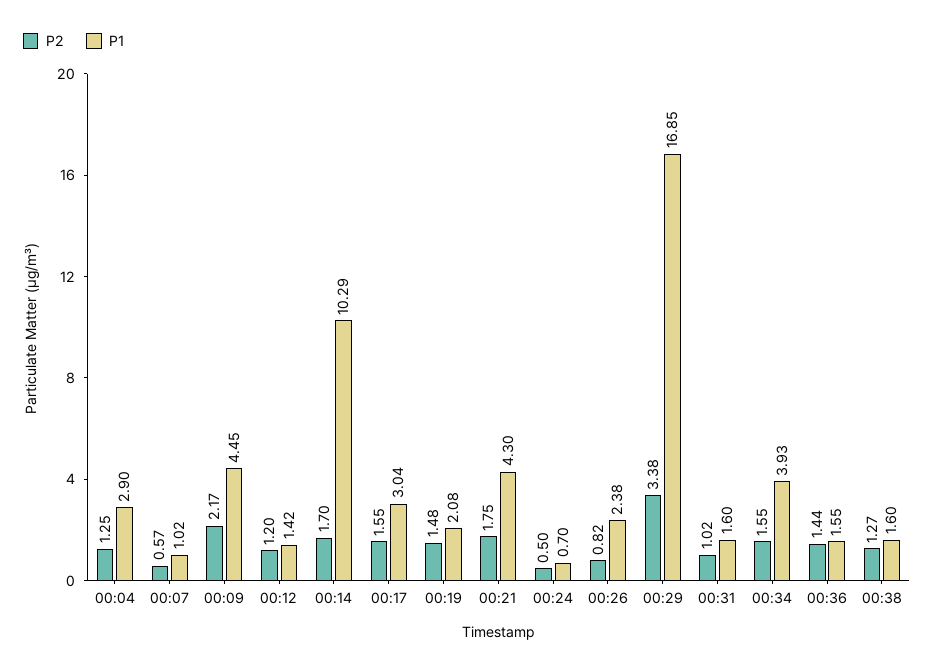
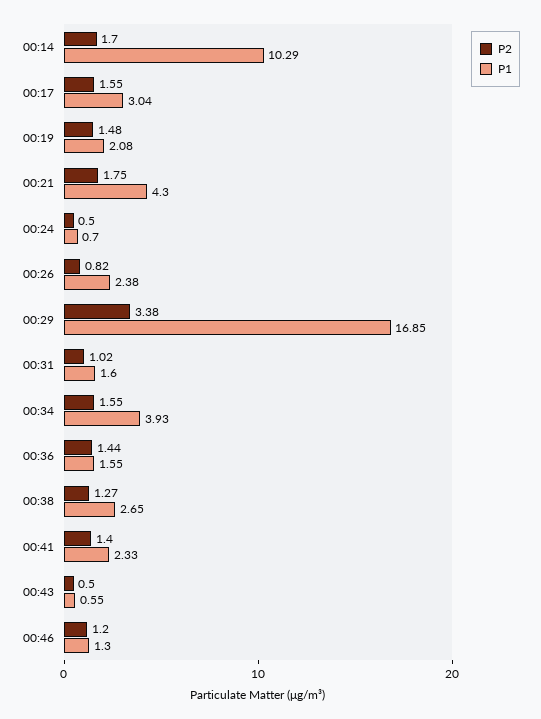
P2, 00:04: 1.25 -> none
P1, 00:04: 2.9 -> none
P2, 00:07: 0.57 -> none
P1, 00:07: 1.02 -> none
P2, 00:09: 2.17 -> none
P1, 00:09: 4.45 -> none
P2, 00:12: 1.2 -> none
P1, 00:12: 1.42 -> none
P1, 00:38: 1.6 -> 2.65
P2, 00:41: none -> 1.4
P1, 00:41: none -> 2.33
P2, 00:43: none -> 0.5
P1, 00:43: none -> 0.55
P2, 00:46: none -> 1.2
P1, 00:46: none -> 1.3

